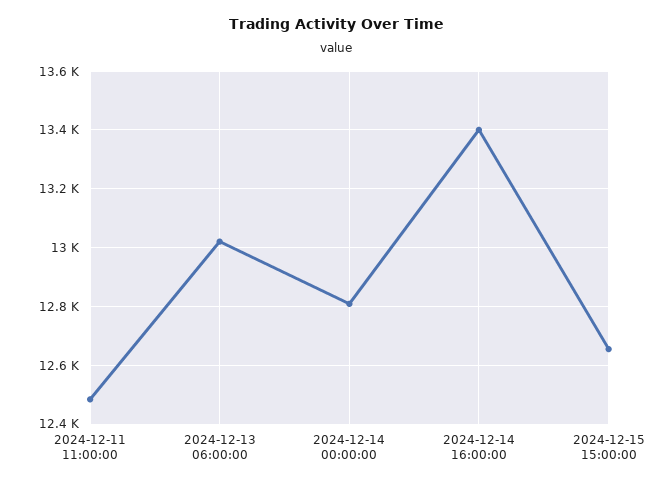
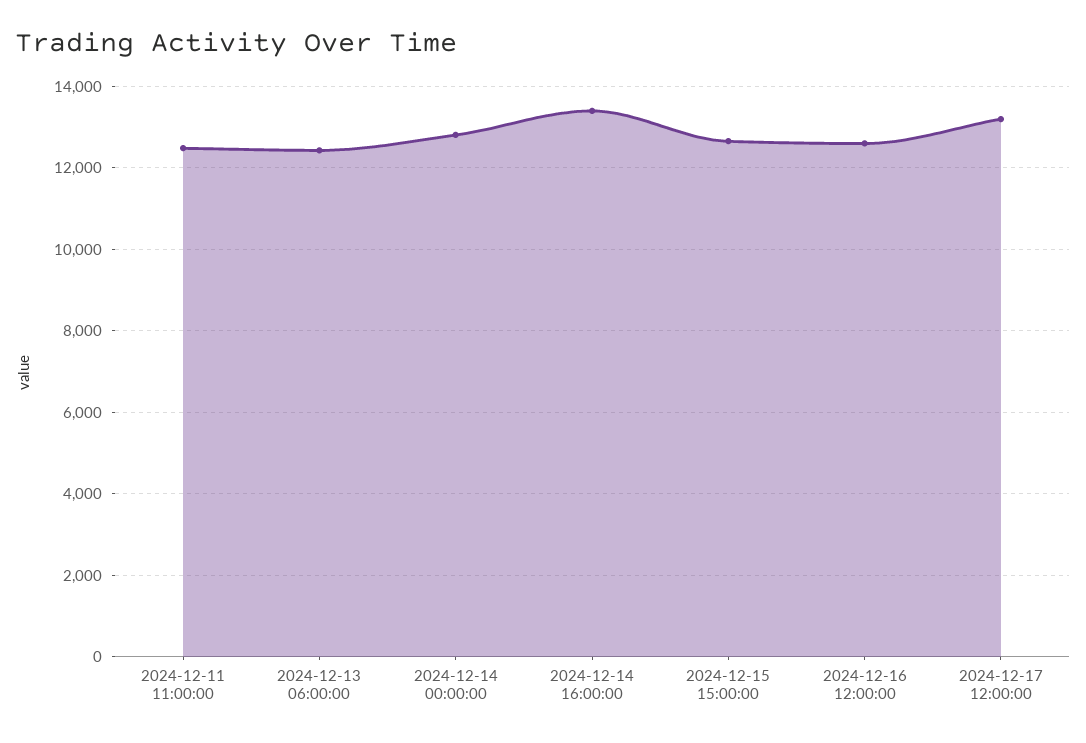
2024-12-13 06:00:00: 13025 -> 12400
2024-12-16 12:00:00: none -> 12600
2024-12-17 12:00:00: none -> 13200

